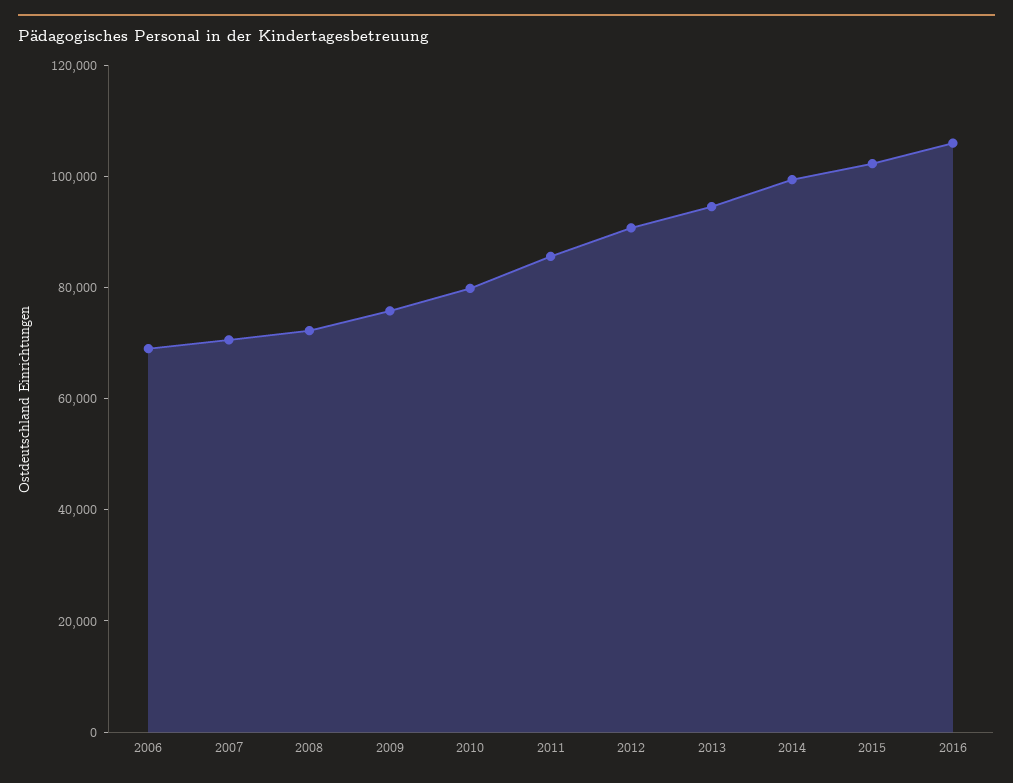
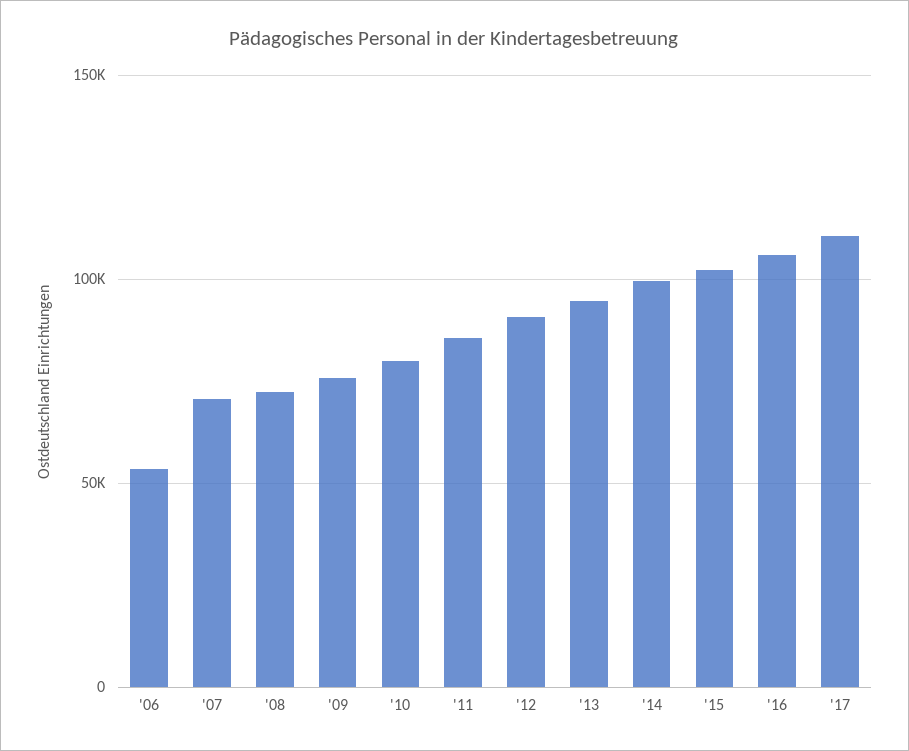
2006: 70000 -> 55000
'17: none -> 110000

